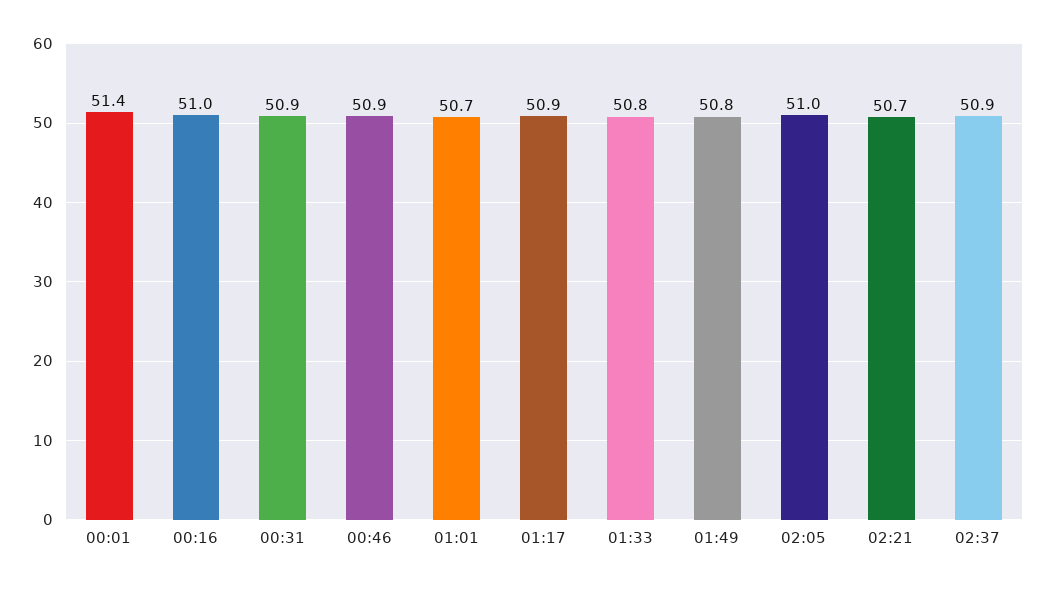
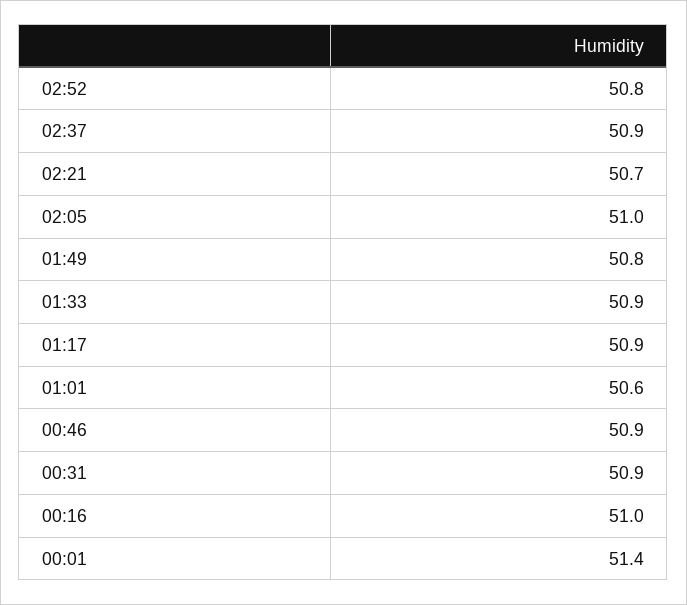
01:01: 50.7 -> 50.6
01:33: 50.8 -> 50.9
02:52: none -> 50.8

